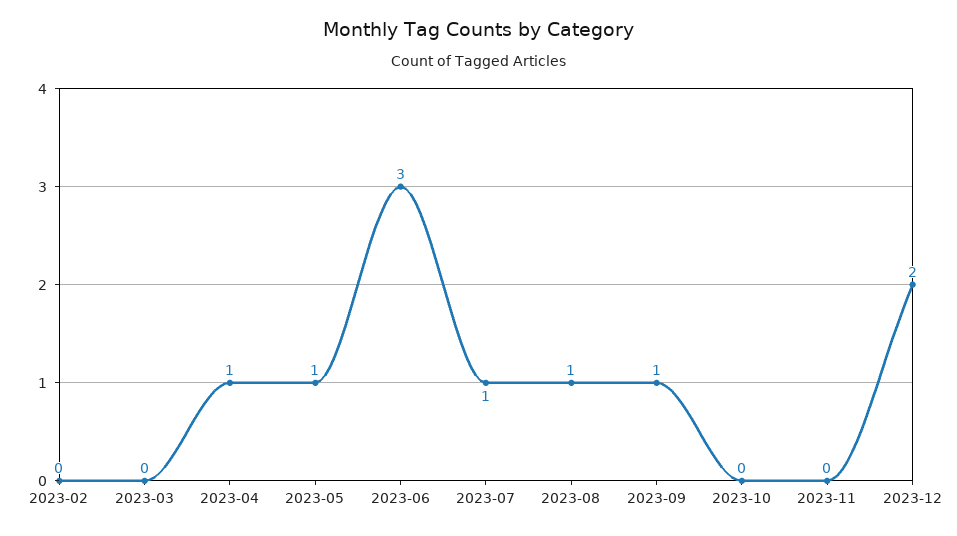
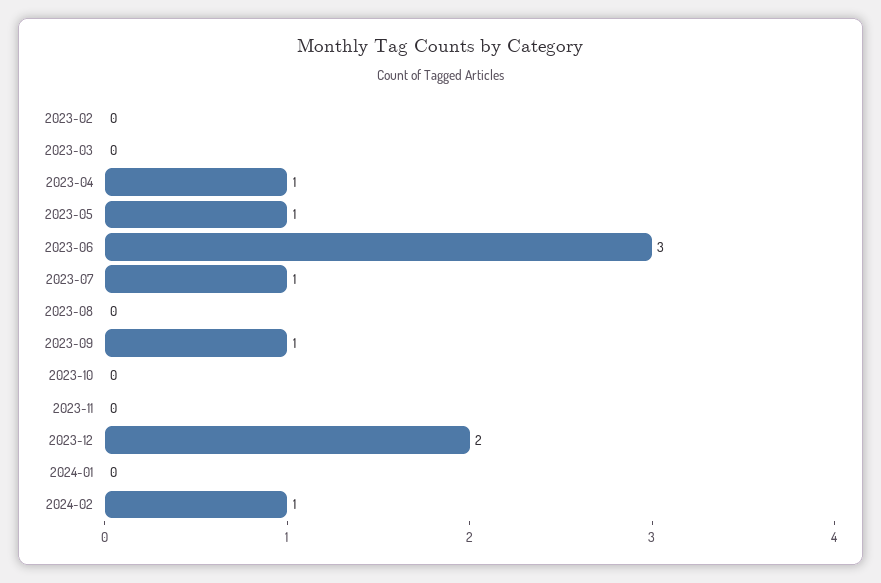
2023-08: 1 -> 0
2024-01: none -> 0
2024-02: none -> 1

